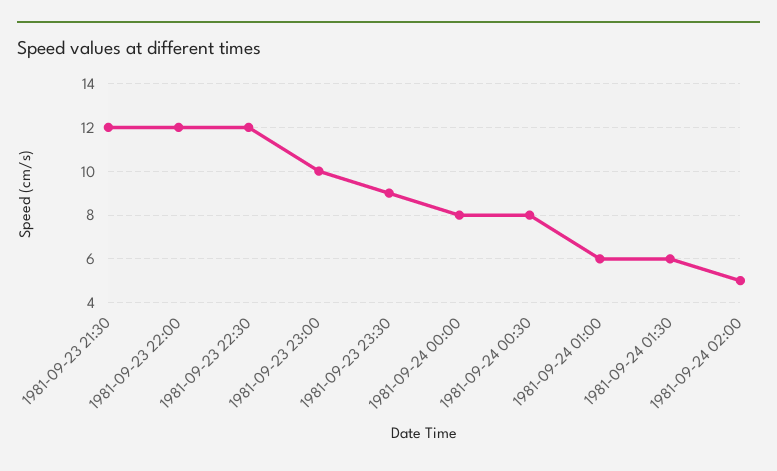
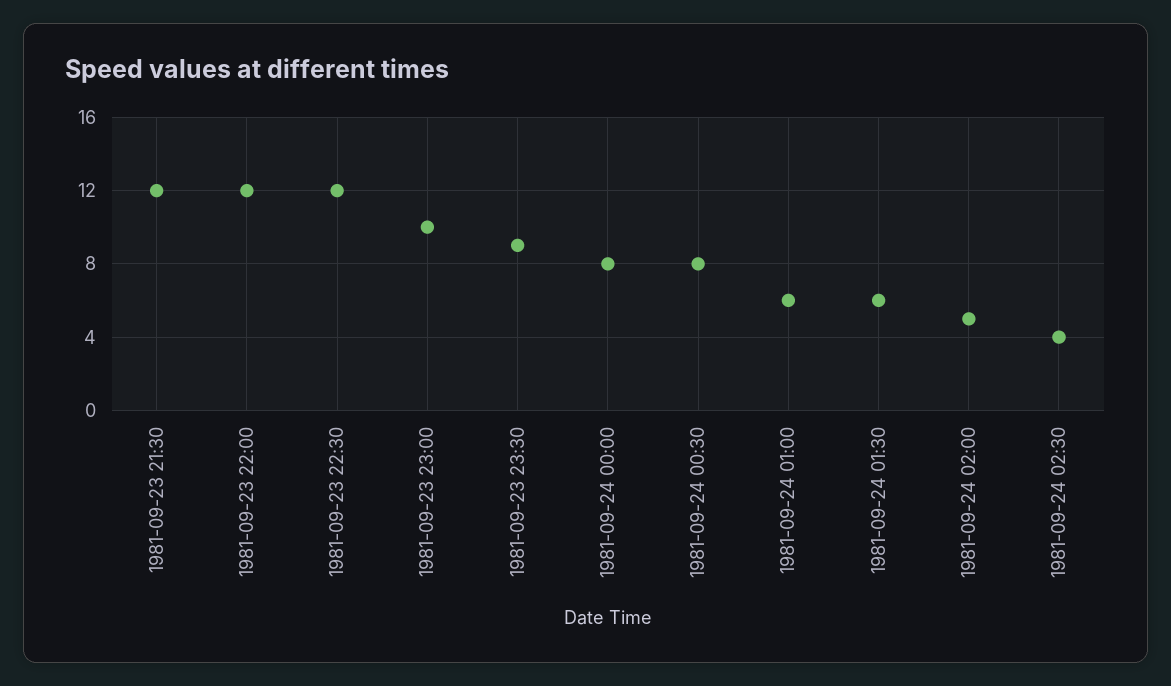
1981-09-24 02:30: none -> 4

